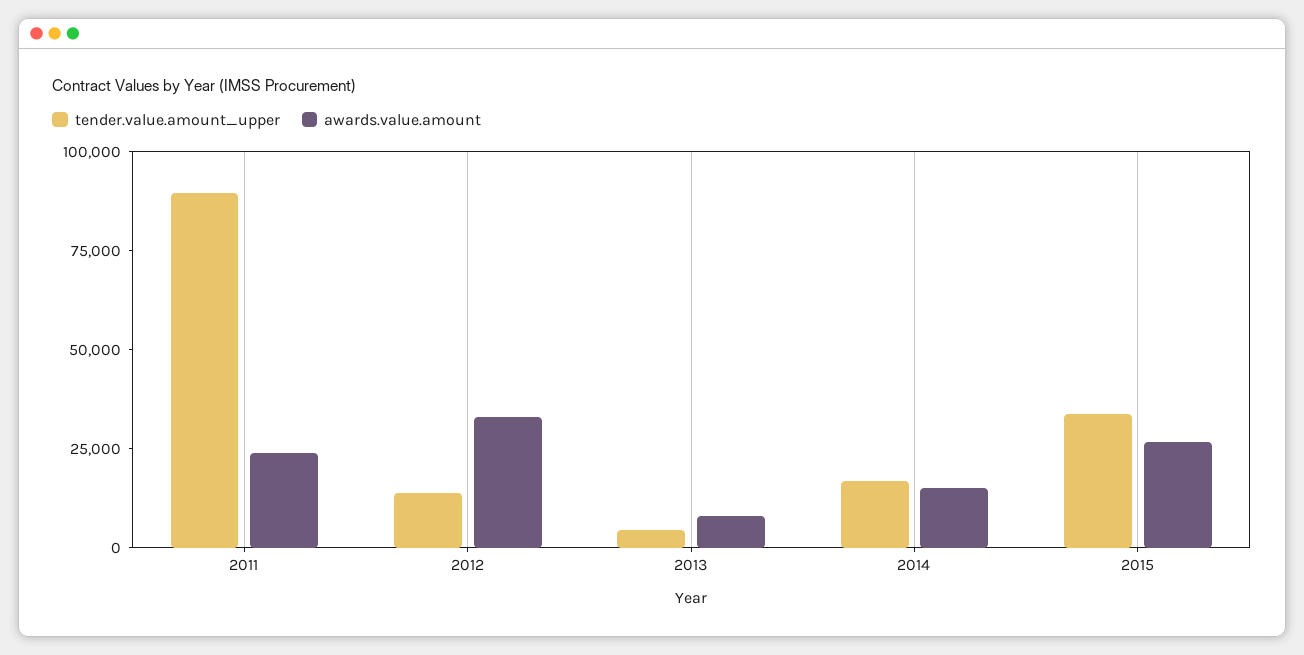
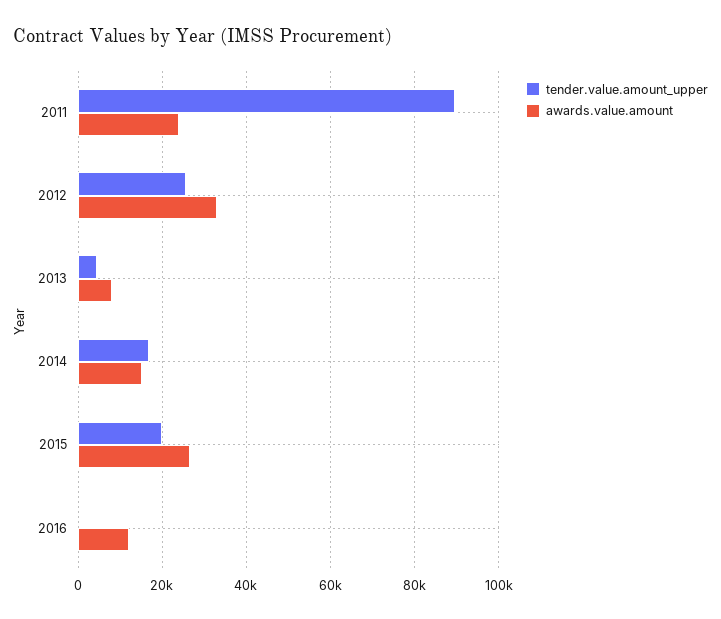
tender.value.amount_upper, 2012: 15000 -> 26000
tender.value.amount_upper, 2015: 35000 -> 20000
tender.value.amount_upper, 2016: none -> 0
awards.value.amount, 2016: none -> 12000

